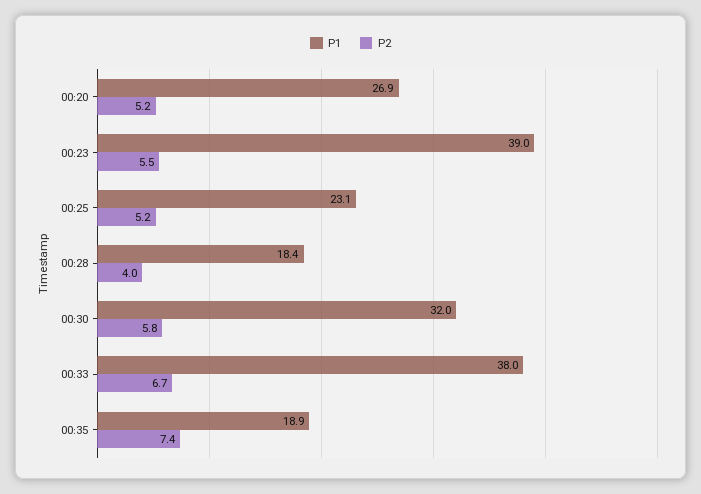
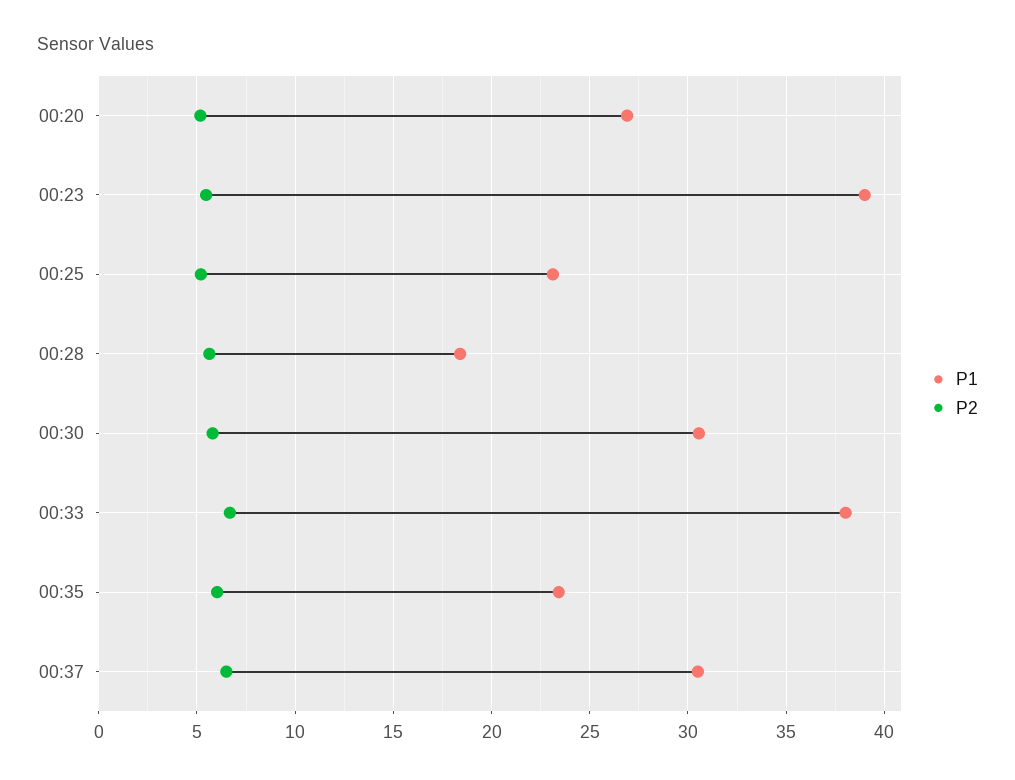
P2, 00:28: 4 -> 5.5
P1, 00:30: 32 -> 30.5
P1, 00:35: 18.9 -> 23.5
P2, 00:35: 7.4 -> 6
P1, 00:37: none -> 30.5
P2, 00:37: none -> 6.5

